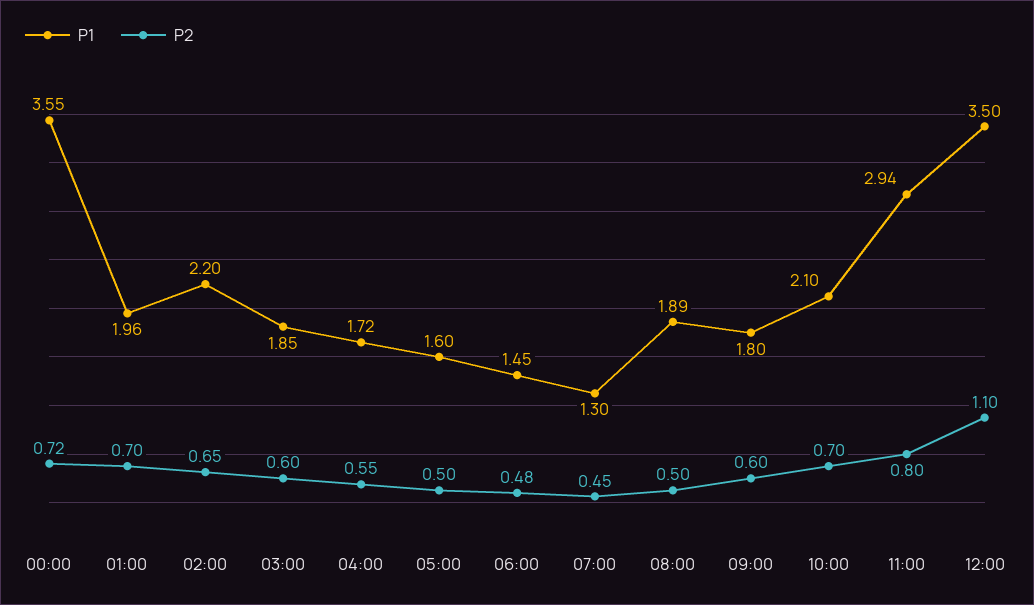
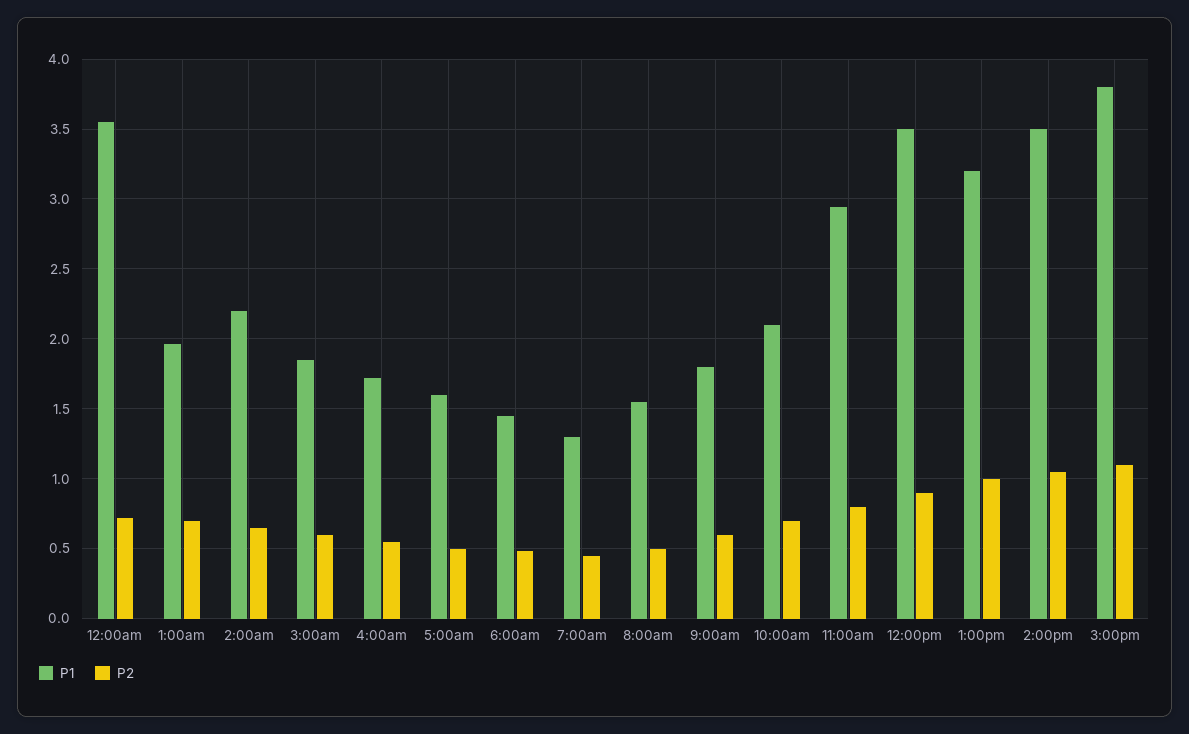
P1, 08:00: 1.89 -> 1.55
P2, 12:00: 1.1 -> 0.9
P1, 1:00pm: none -> 3.2
P2, 1:00pm: none -> 1
P1, 2:00pm: none -> 3.5
P2, 2:00pm: none -> 1.05
P1, 3:00pm: none -> 3.8
P2, 3:00pm: none -> 1.1

